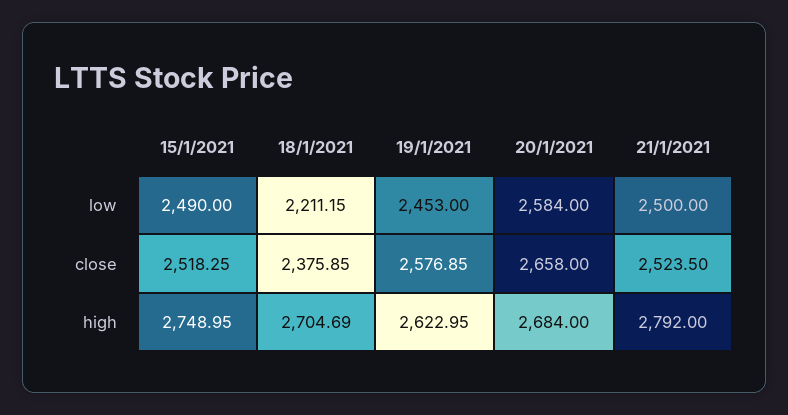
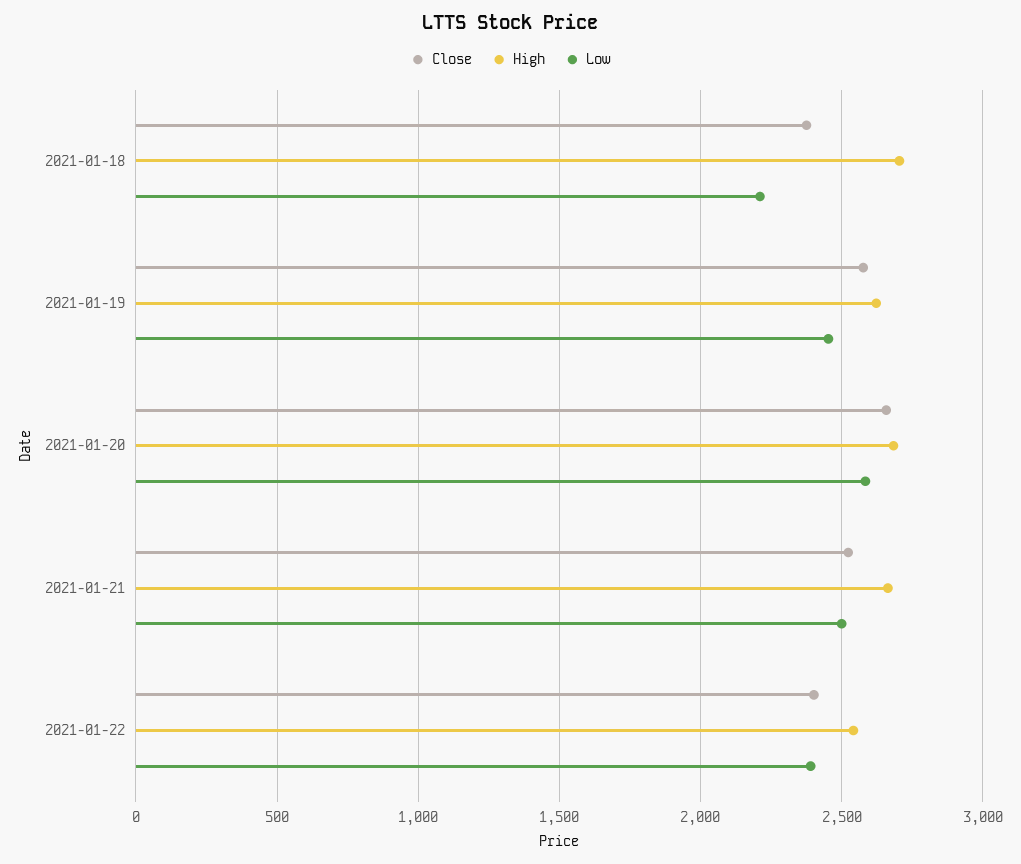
low, 15/1/2021: 2490 -> none
close, 15/1/2021: 2518.25 -> none
high, 15/1/2021: 2748.95 -> none
high, 21/1/2021: 2792 -> 2650
close, 2021-01-22: none -> 2400
high, 2021-01-22: none -> 2550
low, 2021-01-22: none -> 2400

